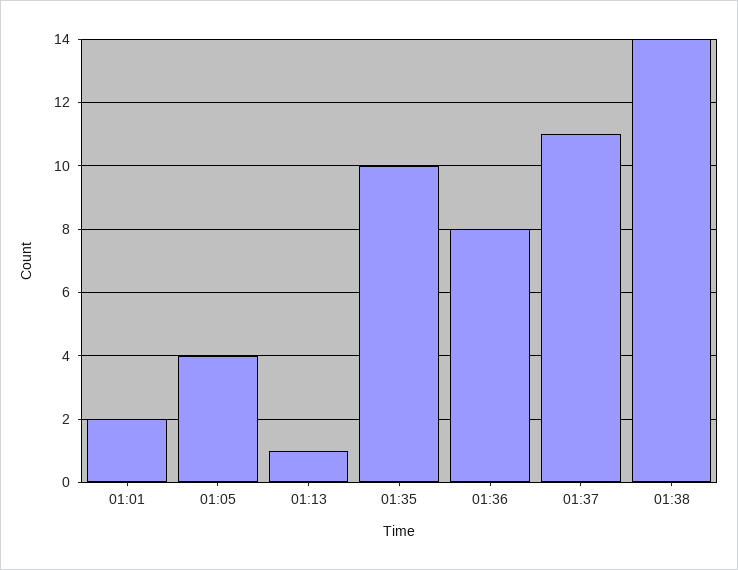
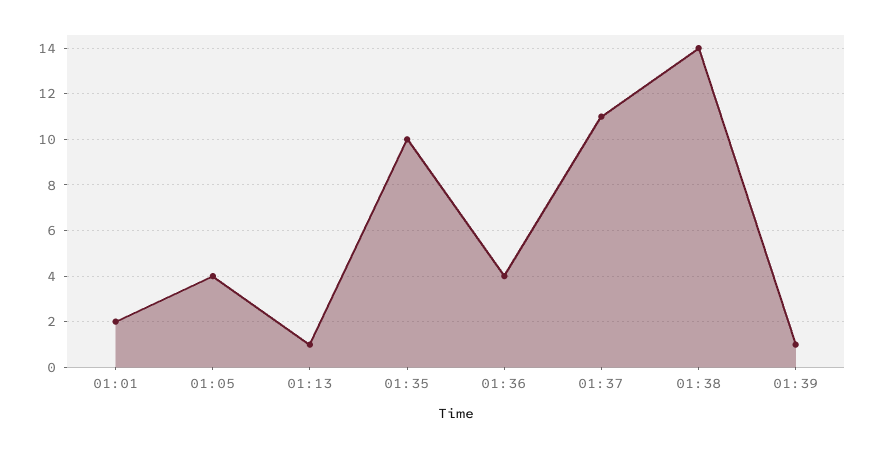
01:36: 8 -> 4
01:39: none -> 1

